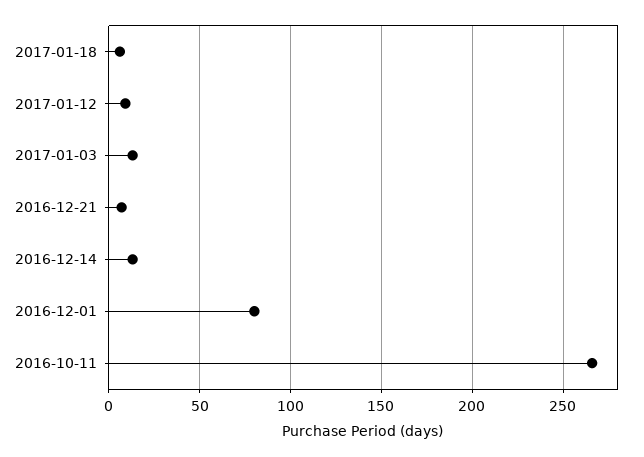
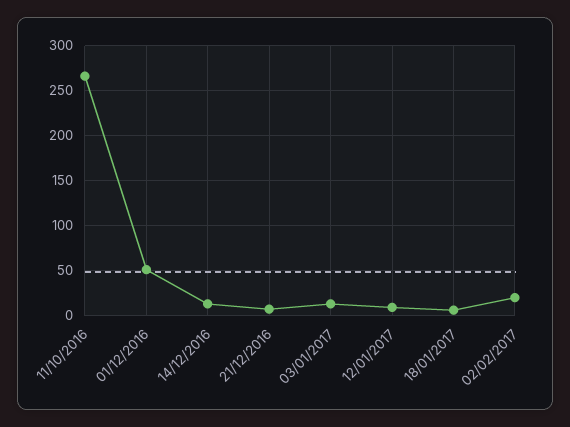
2016-12-01: 80 -> 50
02/02/2017: none -> 20

